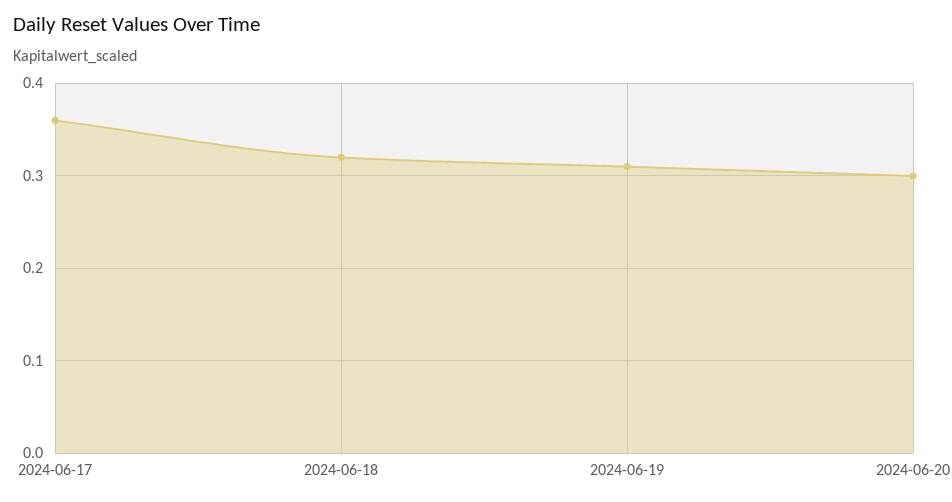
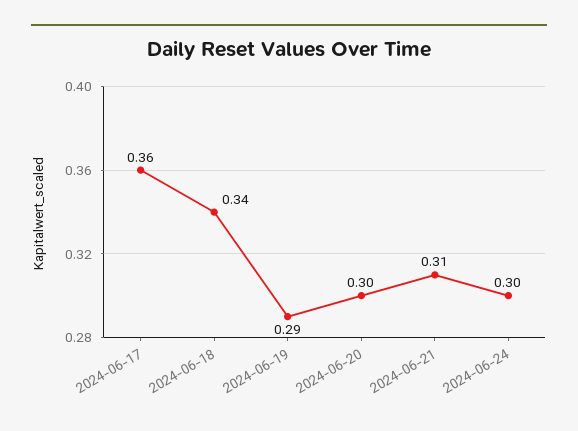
2024-06-18: 0.32 -> 0.34
2024-06-19: 0.31 -> 0.29
2024-06-21: none -> 0.31
2024-06-24: none -> 0.3

